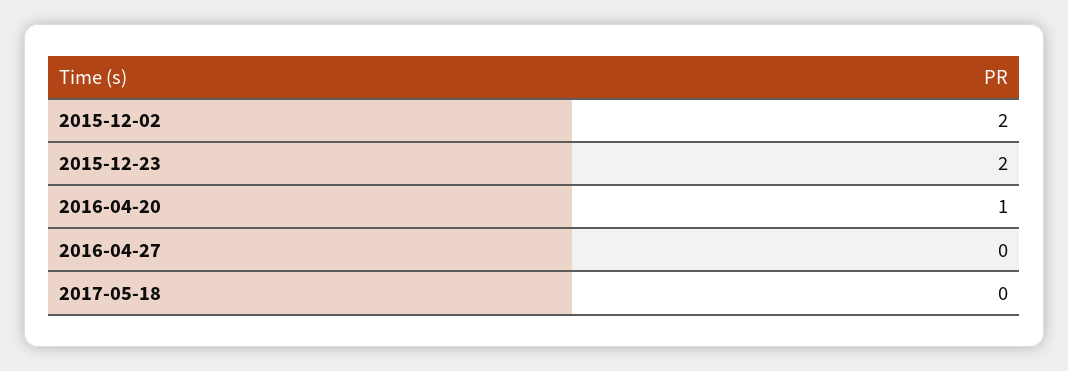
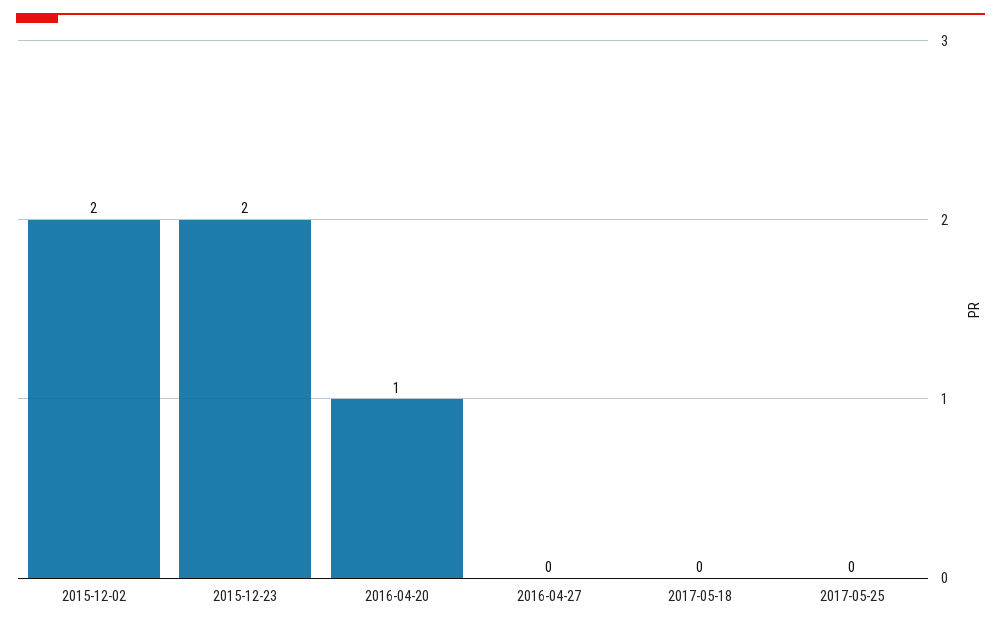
2017-05-25: none -> 0

